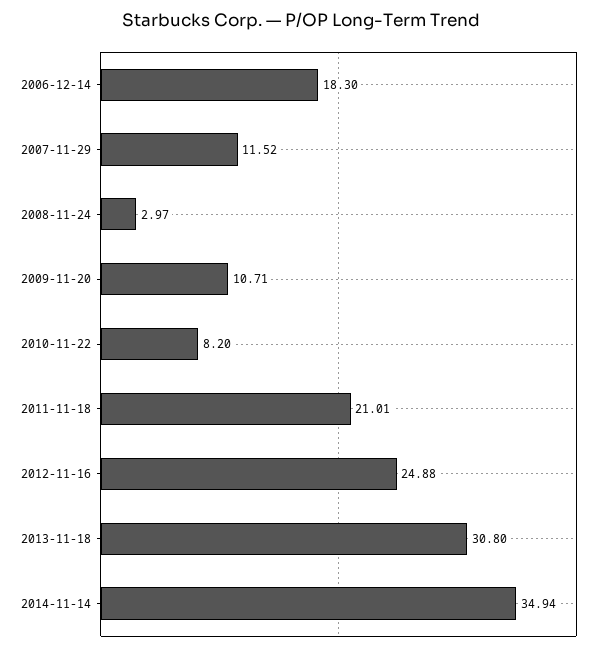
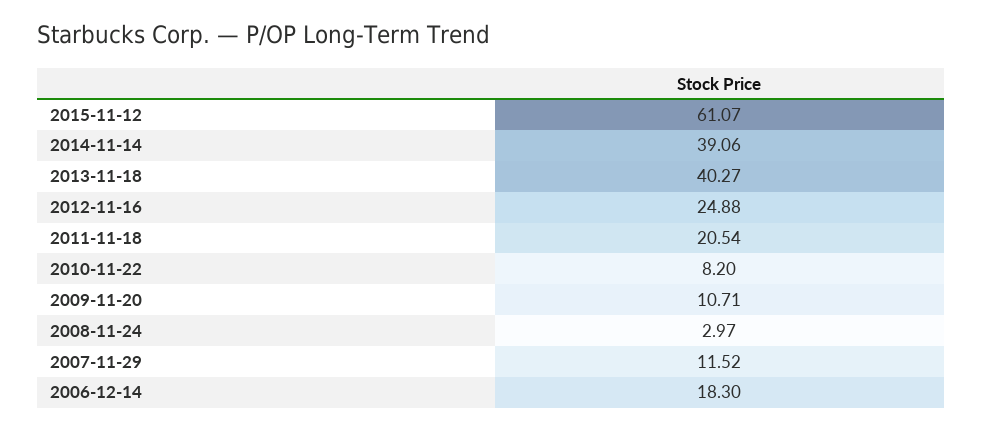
2011-11-18: 21.01 -> 20.54
2013-11-18: 30.8 -> 40.27
2014-11-14: 34.94 -> 39.06
2015-11-12: none -> 61.07

